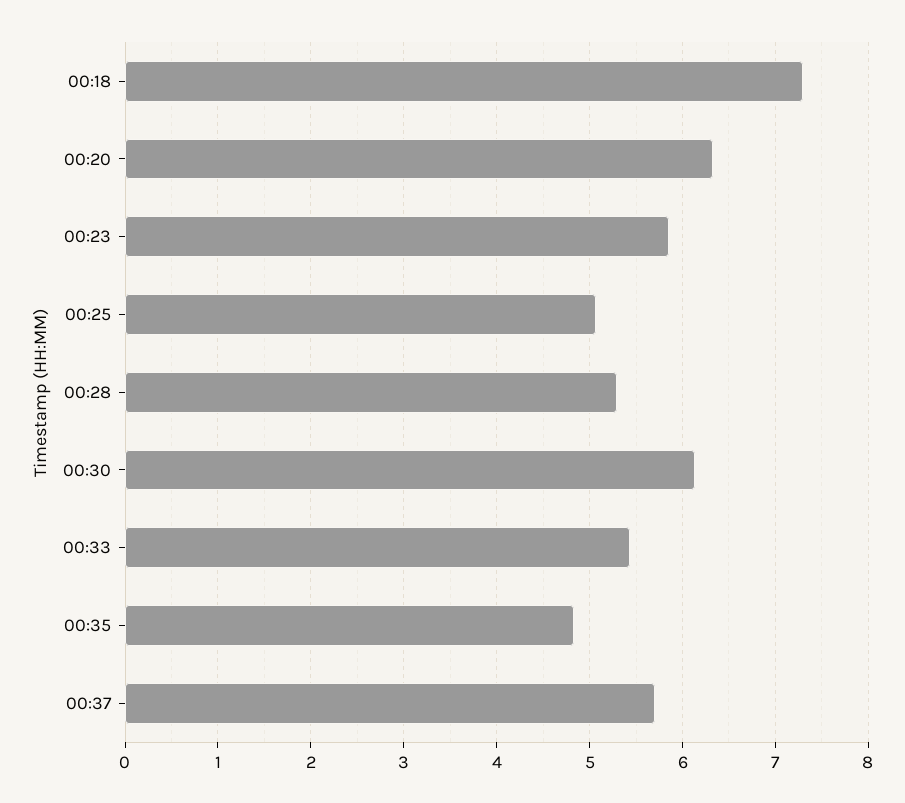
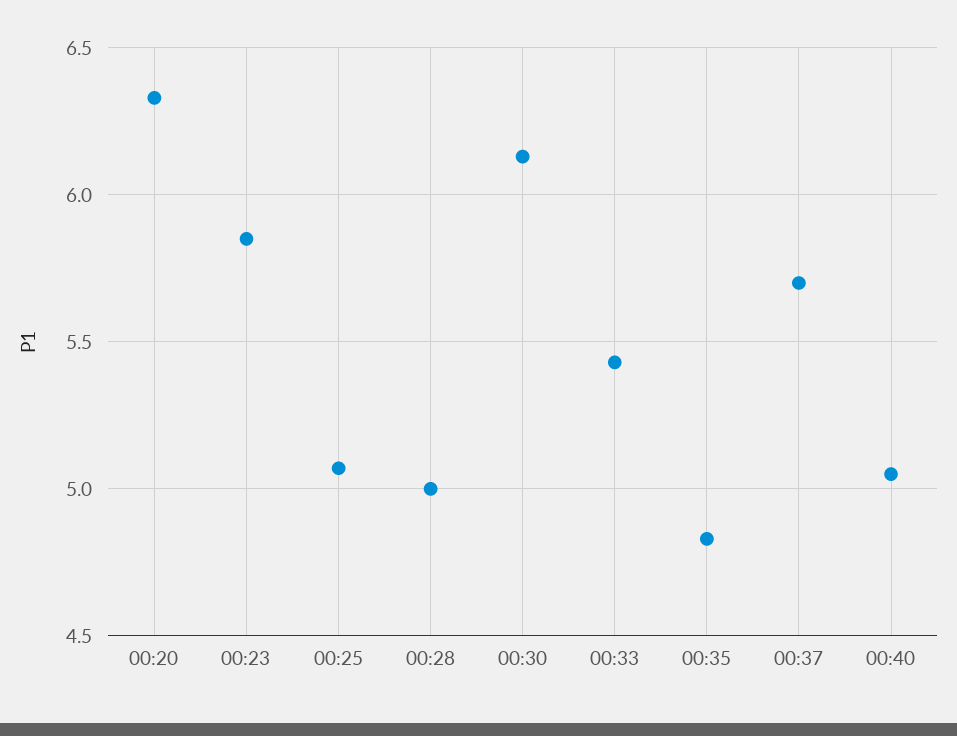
00:18: 7.3 -> none
00:28: 5.3 -> 5
00:40: none -> 5.05

